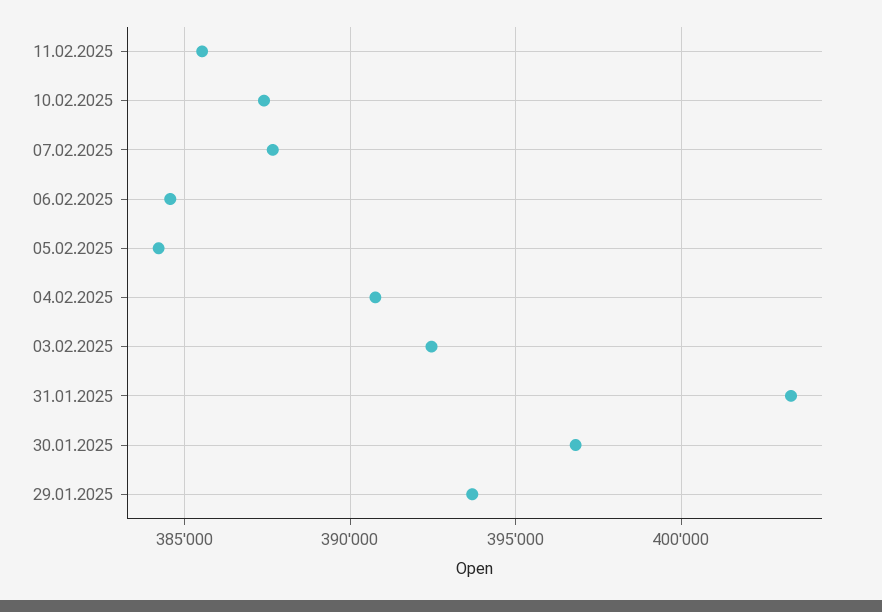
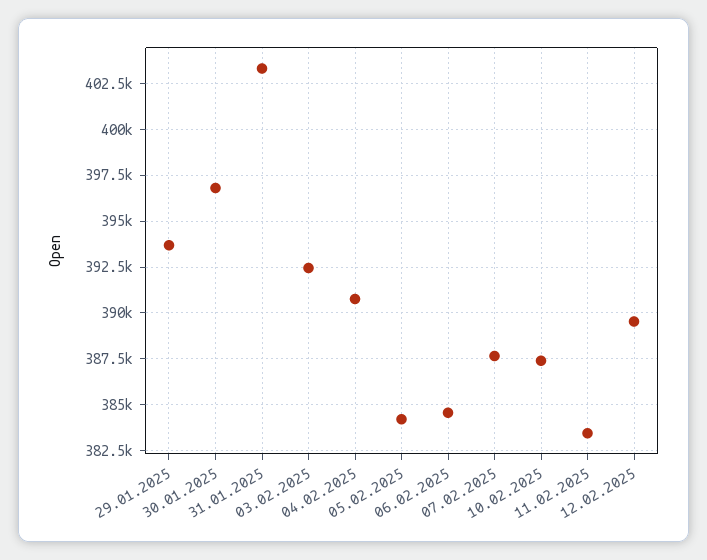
11.02.2025: 385500 -> 383500
12.02.2025: none -> 389500

